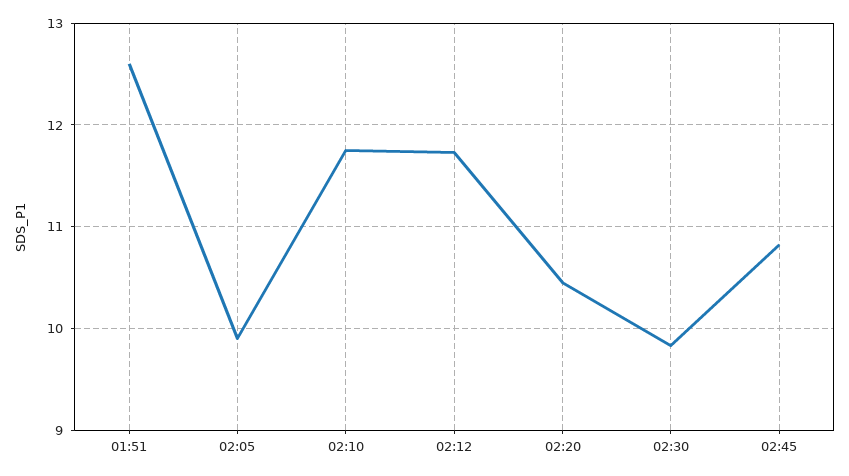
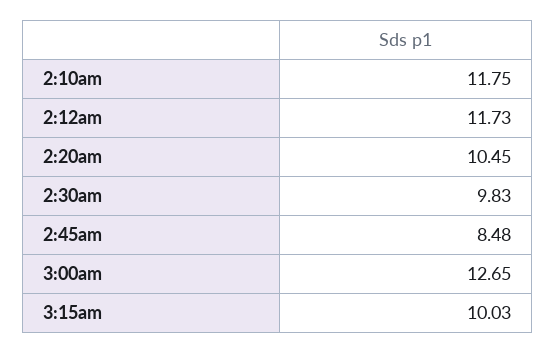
01:51: 12.6 -> none
02:05: 9.9 -> none
02:45: 10.8 -> 8.48
3:00am: none -> 12.65
3:15am: none -> 10.03

